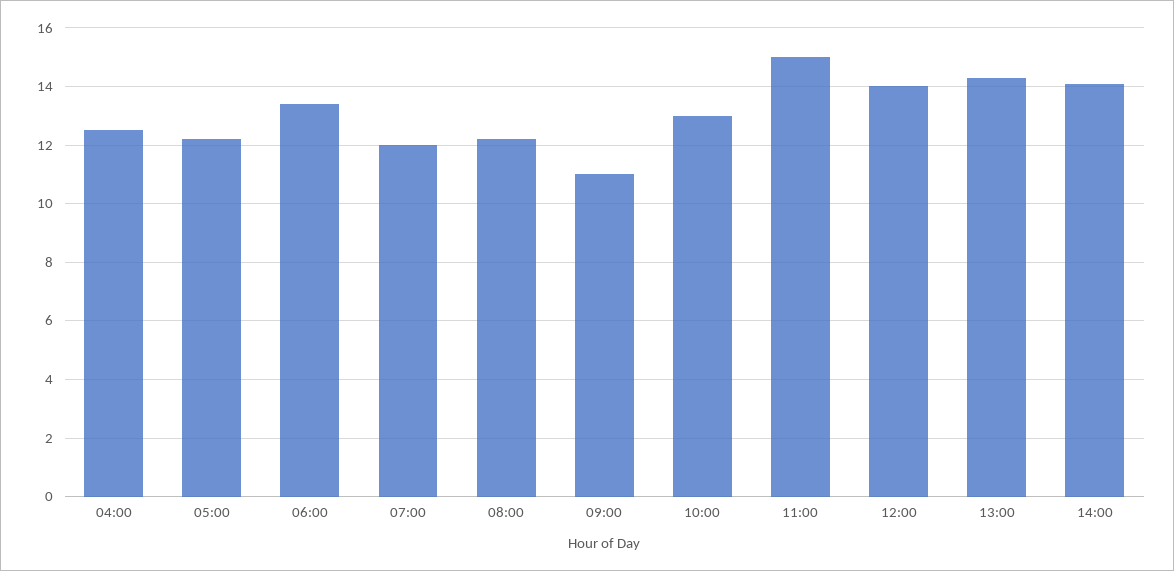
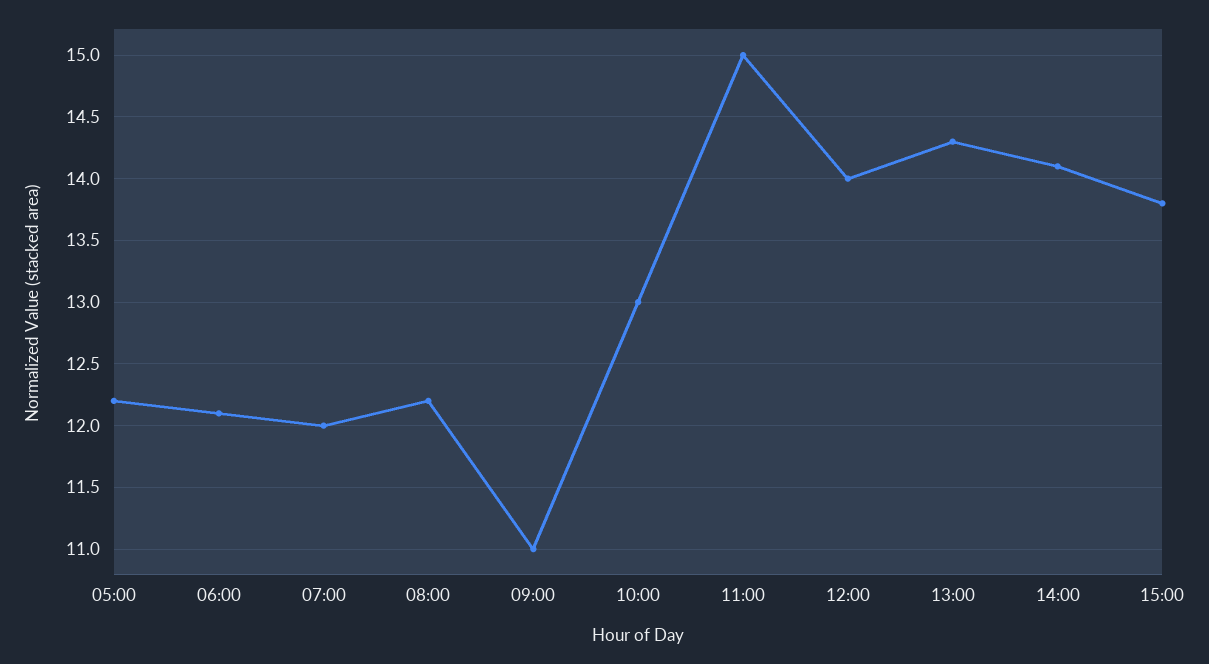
04:00: 12.5 -> none
06:00: 13.5 -> 12.1
15:00: none -> 13.8

